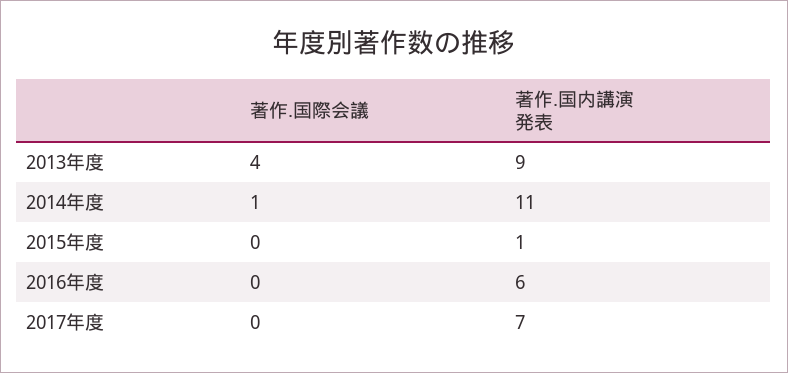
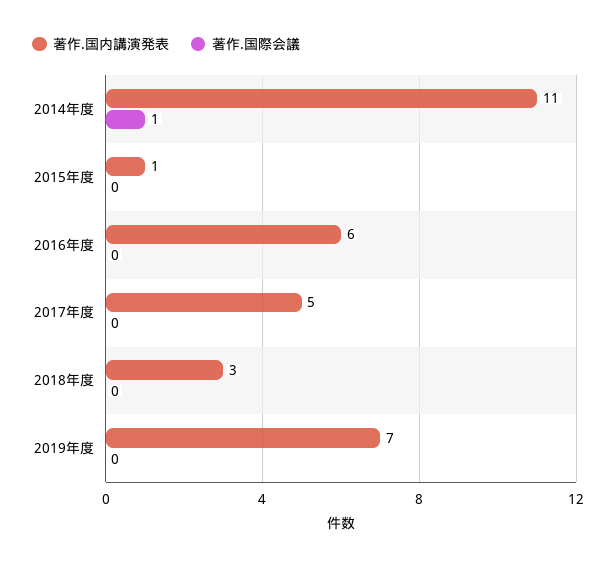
著作.国際会議, 2013年度: 4 -> none
著作.国内講演発表, 2013年度: 9 -> none
著作.国内講演発表, 2017年度: 7 -> 5
著作.国内講演発表, 2018年度: none -> 3
著作.国際会議, 2018年度: none -> 0
著作.国内講演発表, 2019年度: none -> 7
著作.国際会議, 2019年度: none -> 0

